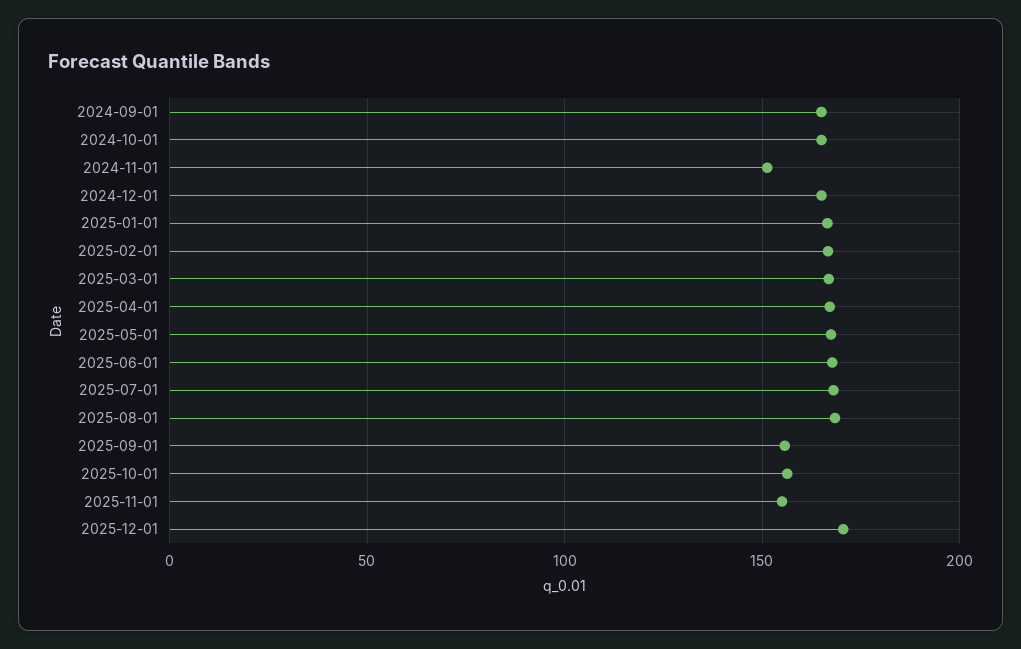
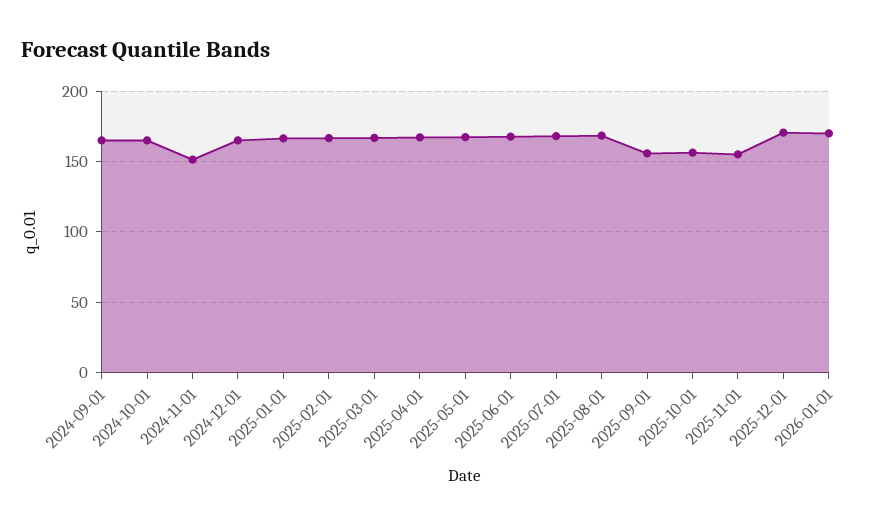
2026-01-01: none -> 170

